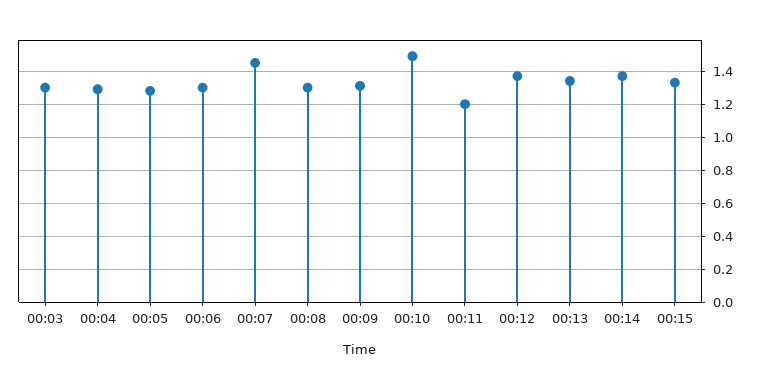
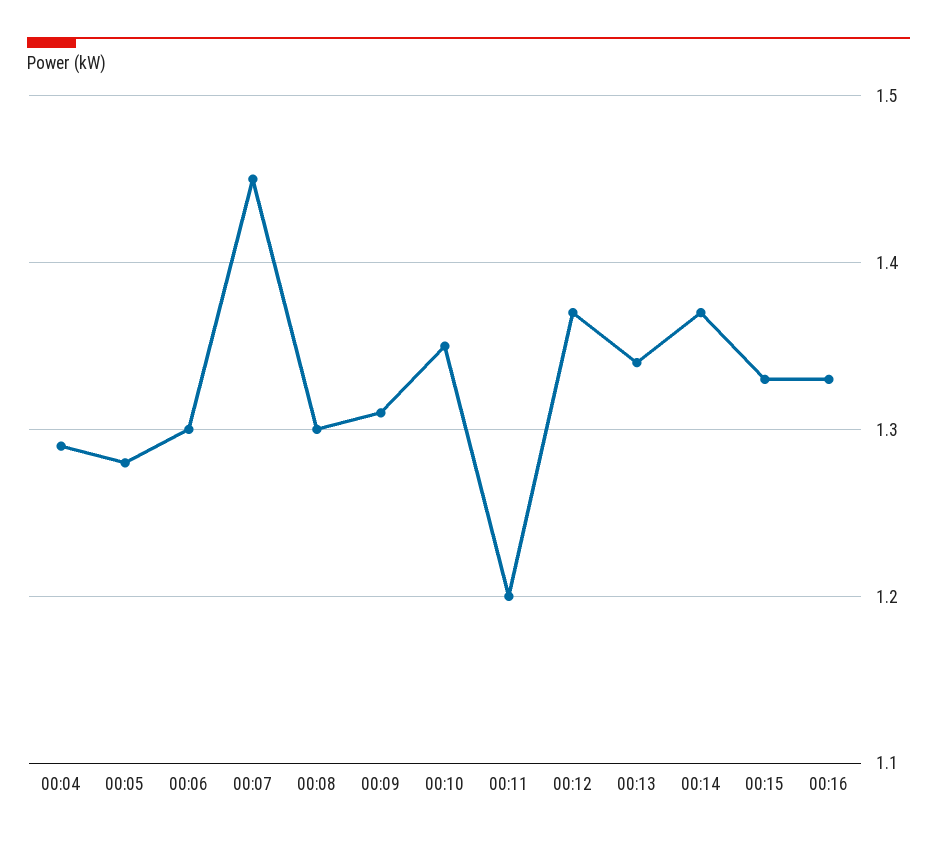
00:03: 1.3 -> none
00:10: 1.5 -> 1.35
00:16: none -> 1.33

